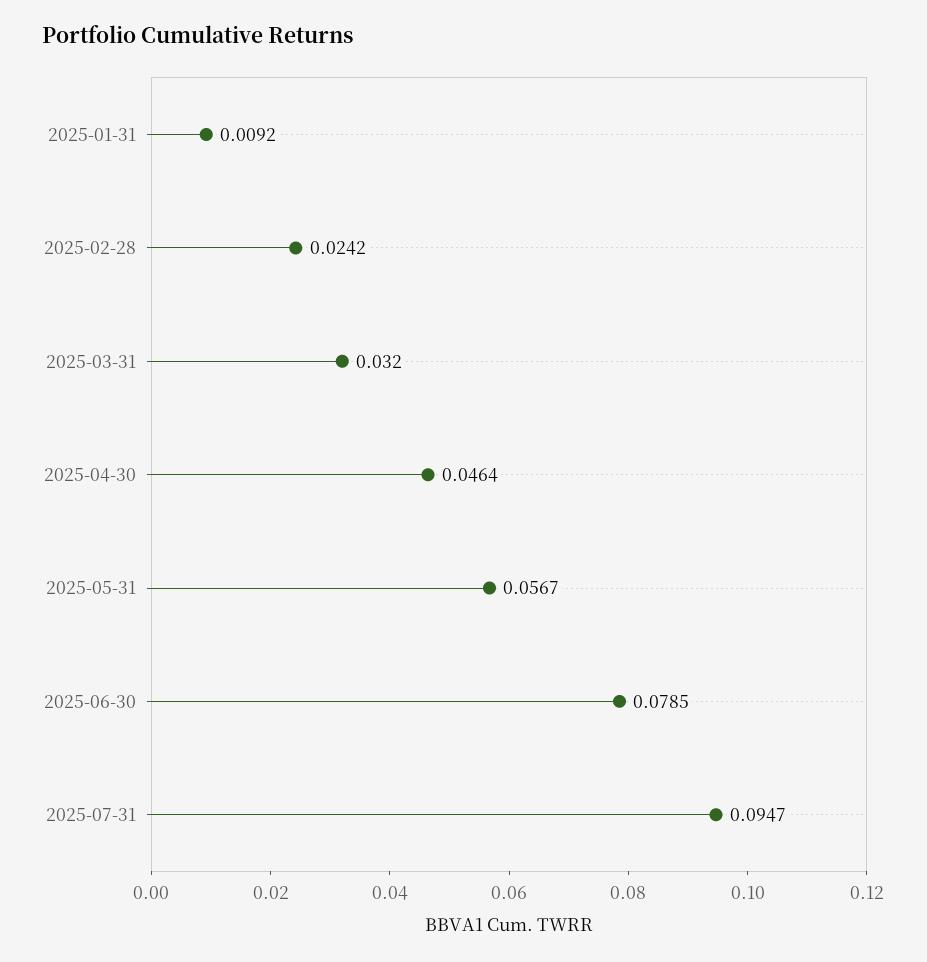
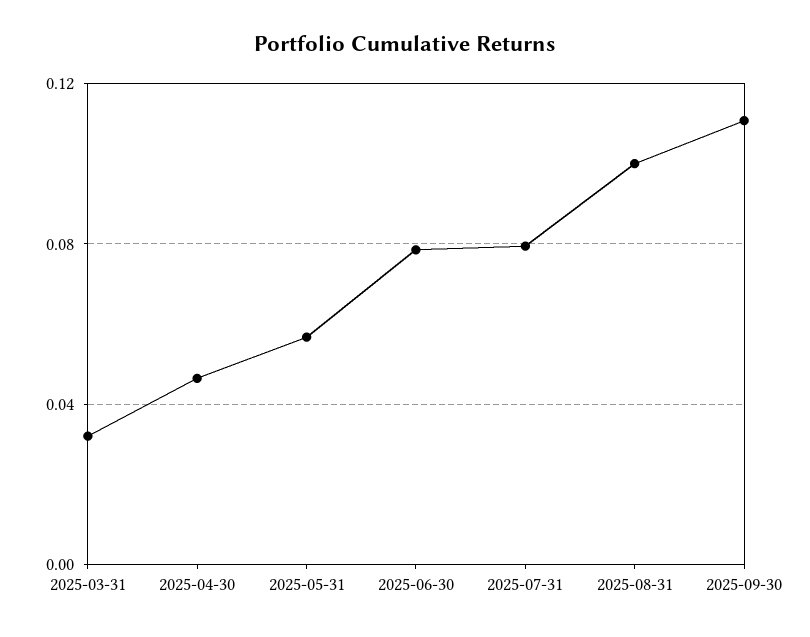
2025-01-31: 0.0092 -> none
2025-02-28: 0.0242 -> none
2025-07-31: 0.0947 -> 0.08
2025-08-31: none -> 0.1
2025-09-30: none -> 0.11

